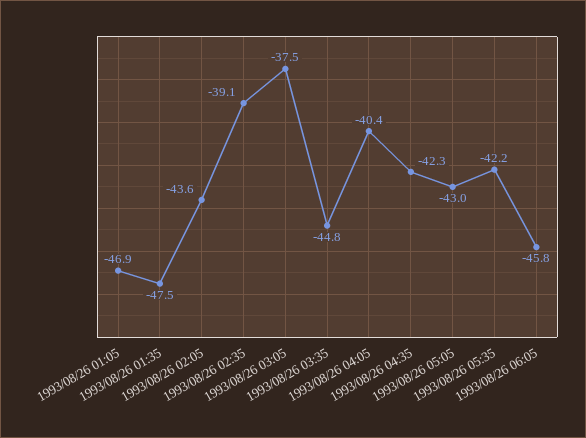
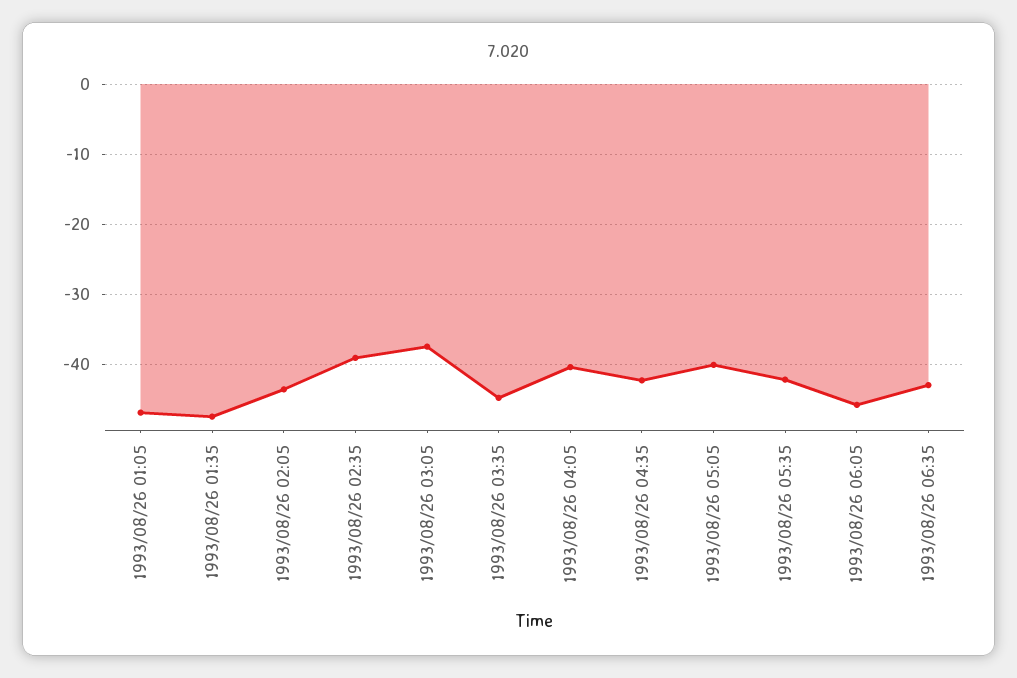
1993/08/26 05:05: -43 -> -40
1993/08/26 06:35: none -> -43

